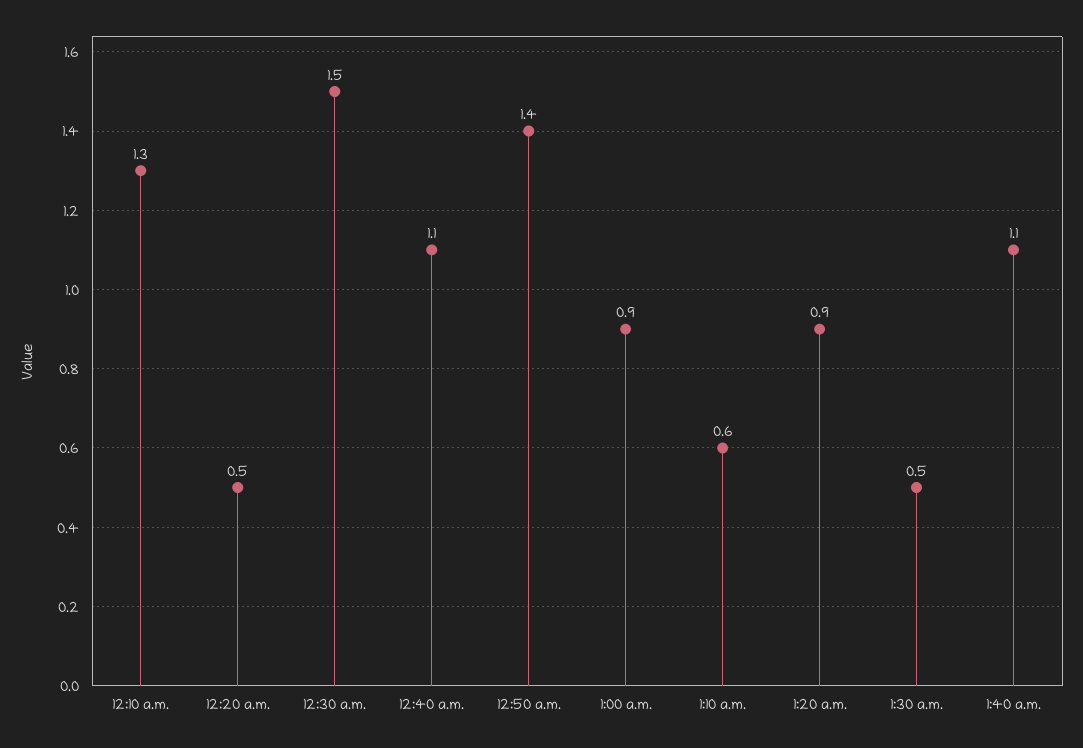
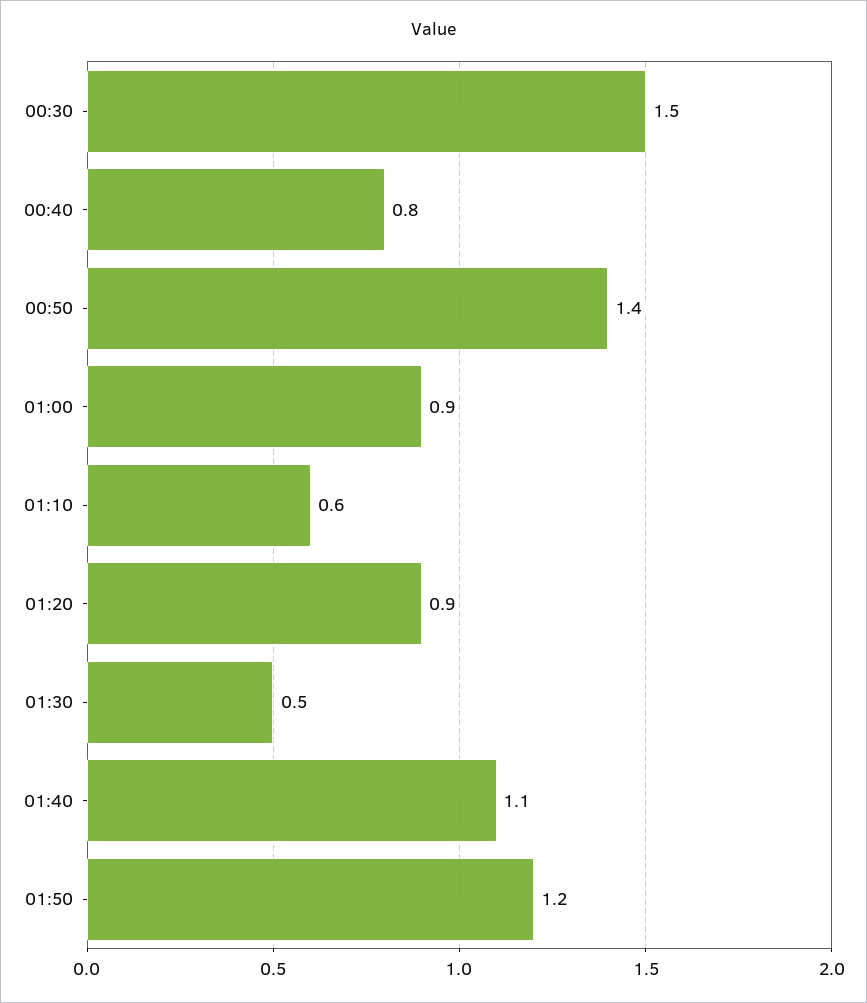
12:10 a.m.: 1.3 -> none
12:20 a.m.: 0.5 -> none
12:40 a.m.: 1.1 -> 0.8
01:50: none -> 1.2

